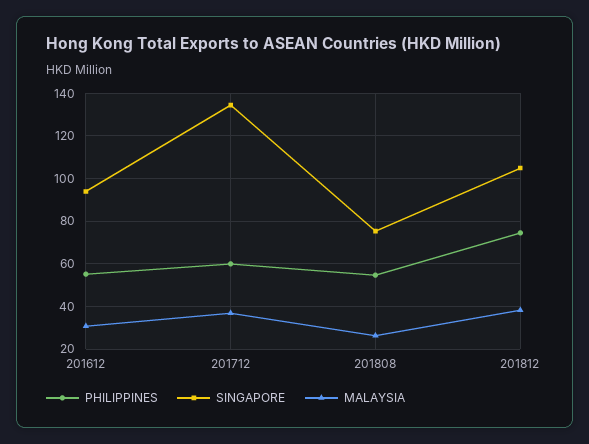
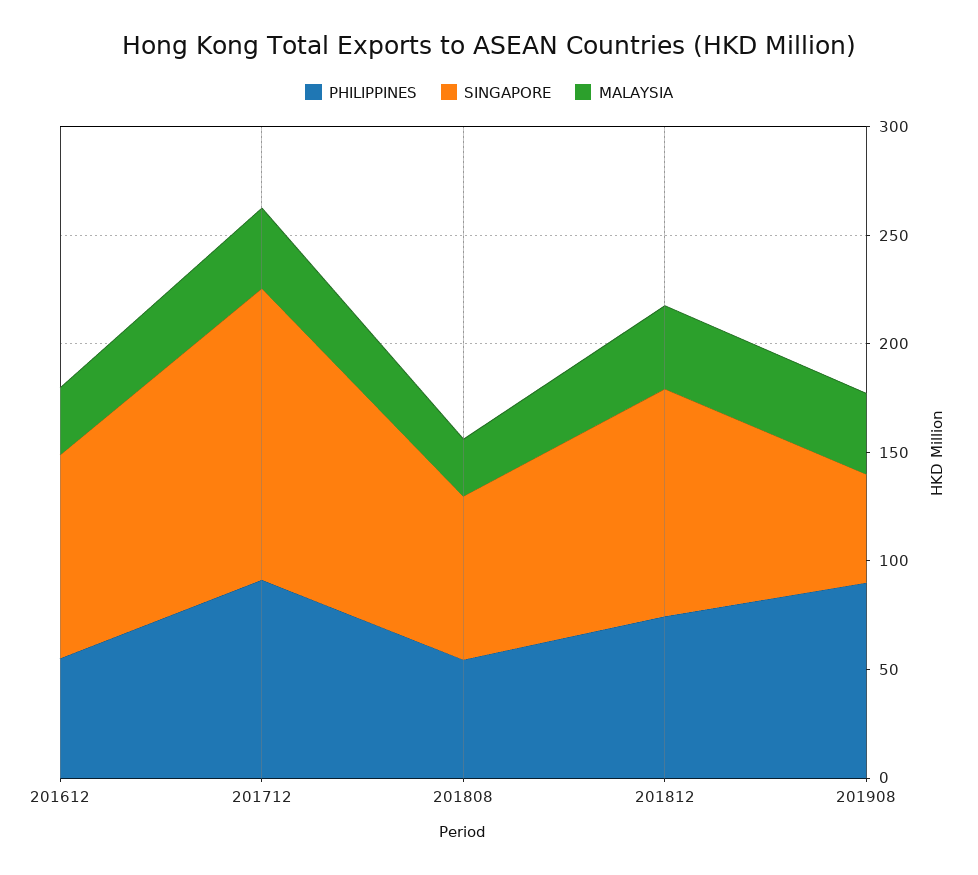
PHILIPPINES, 201712: 60 -> 90
PHILIPPINES, 201908: none -> 90
SINGAPORE, 201908: none -> 50
MALAYSIA, 201908: none -> 40

